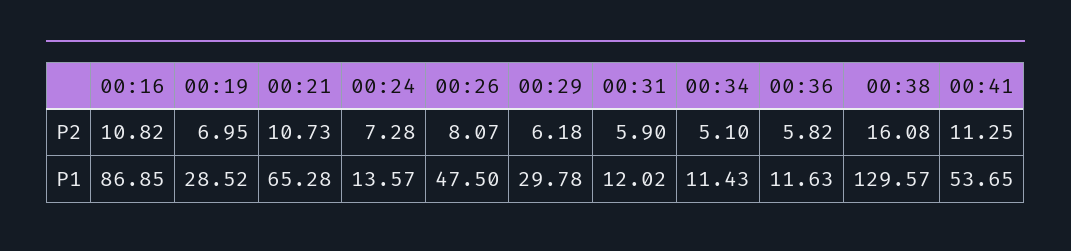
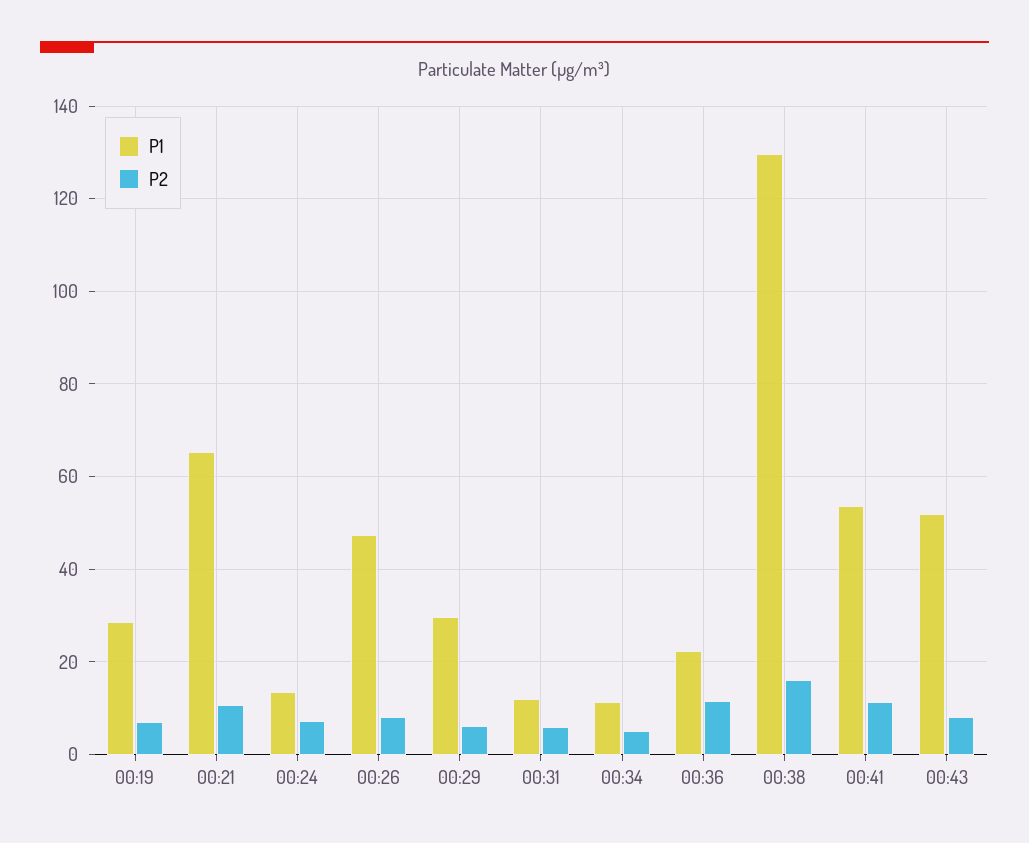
P2, 00:16: 10.82 -> none
P2, 00:36: 5.82 -> 12
P1, 00:16: 86.85 -> none
P1, 00:36: 11.63 -> 22
P1, 00:43: none -> 52
P2, 00:43: none -> 8

